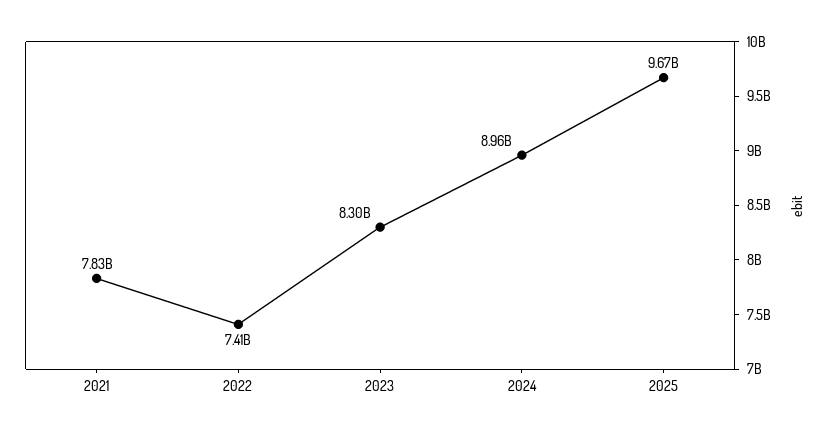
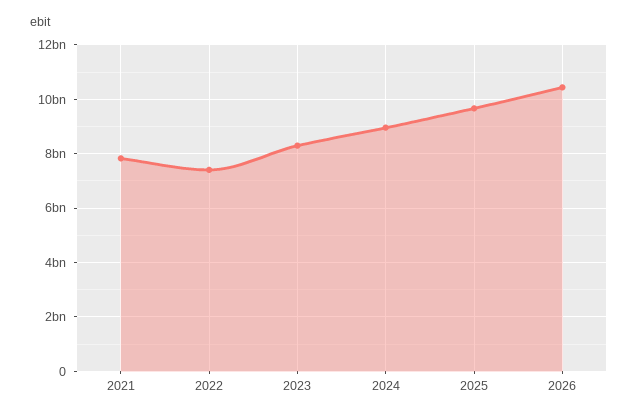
2026: none -> 10500000000

